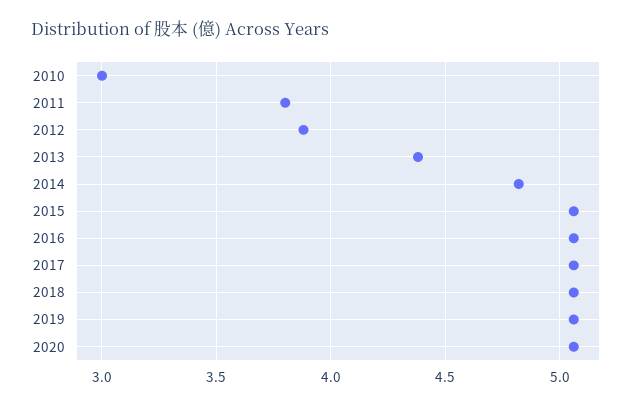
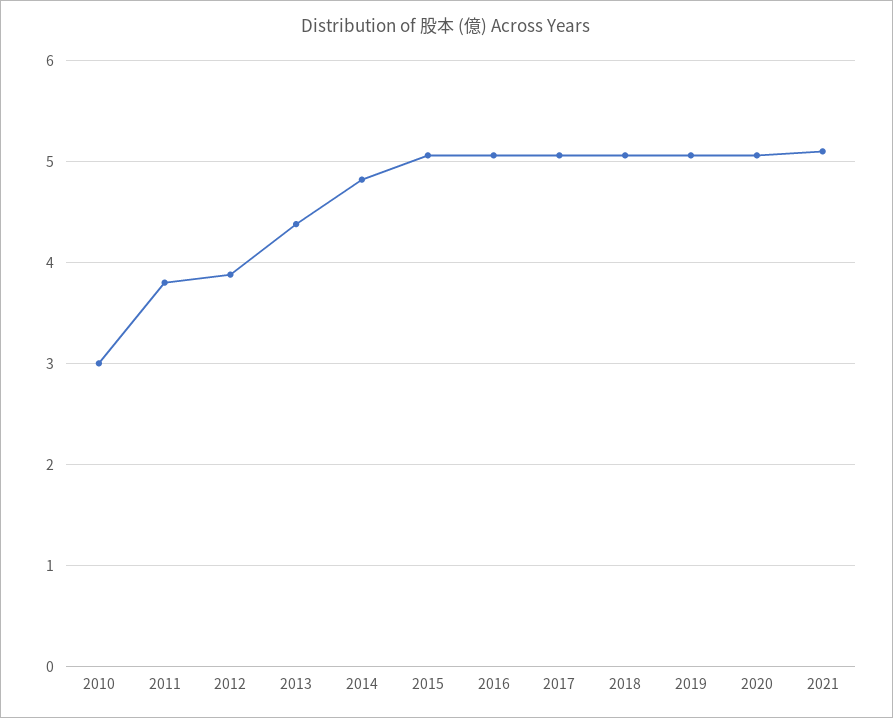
2021: none -> 5.1

